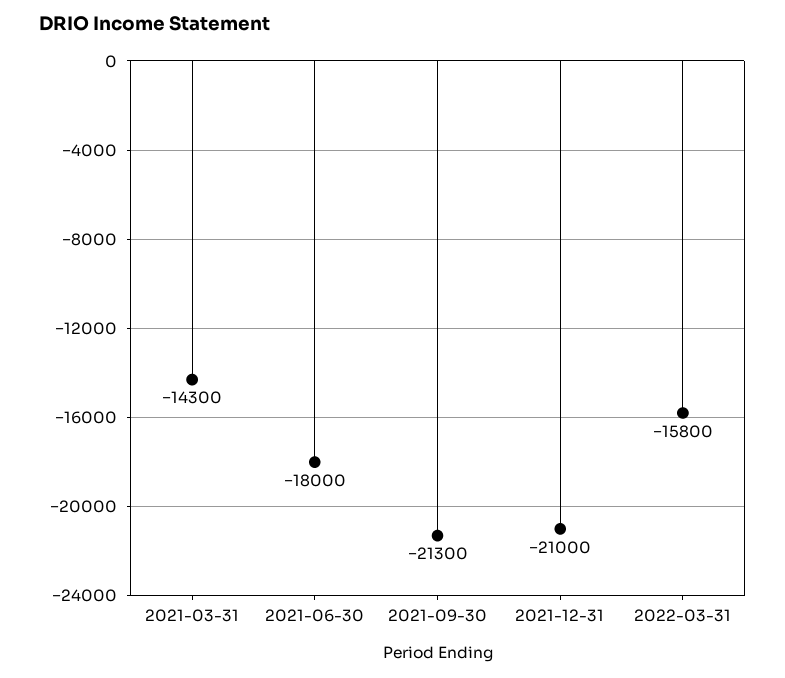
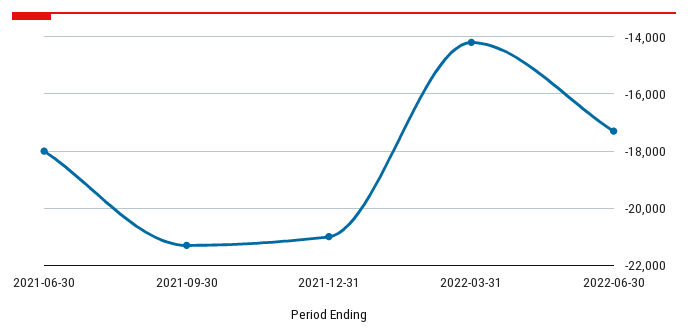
2021-03-31: -14300 -> none
2022-03-31: -15800 -> -14250
2022-06-30: none -> -17250

